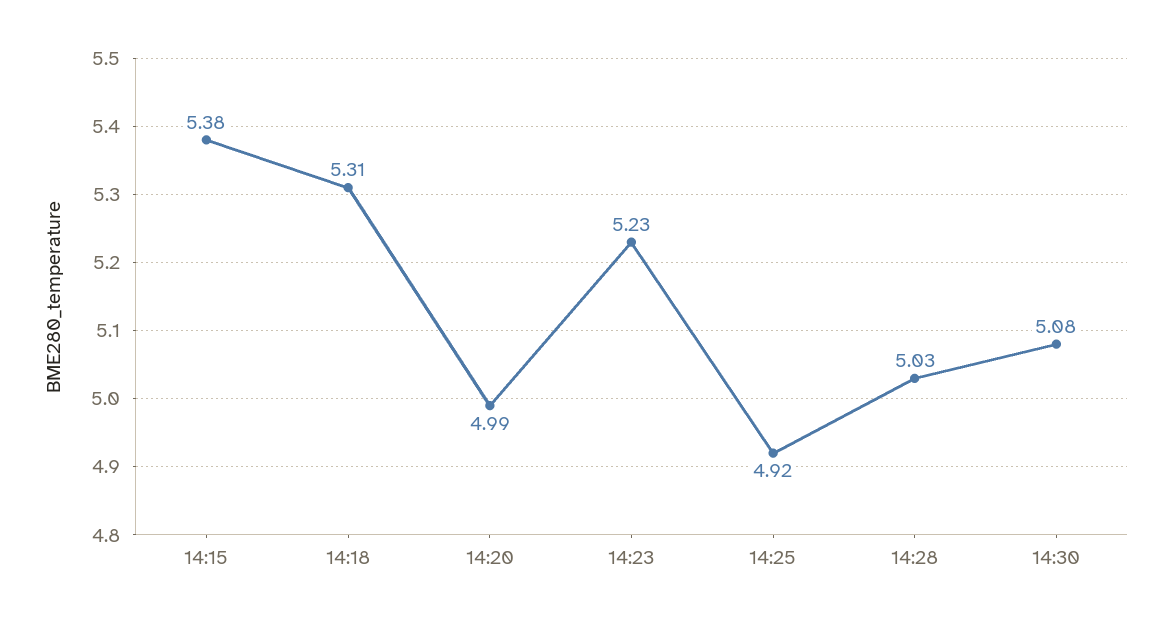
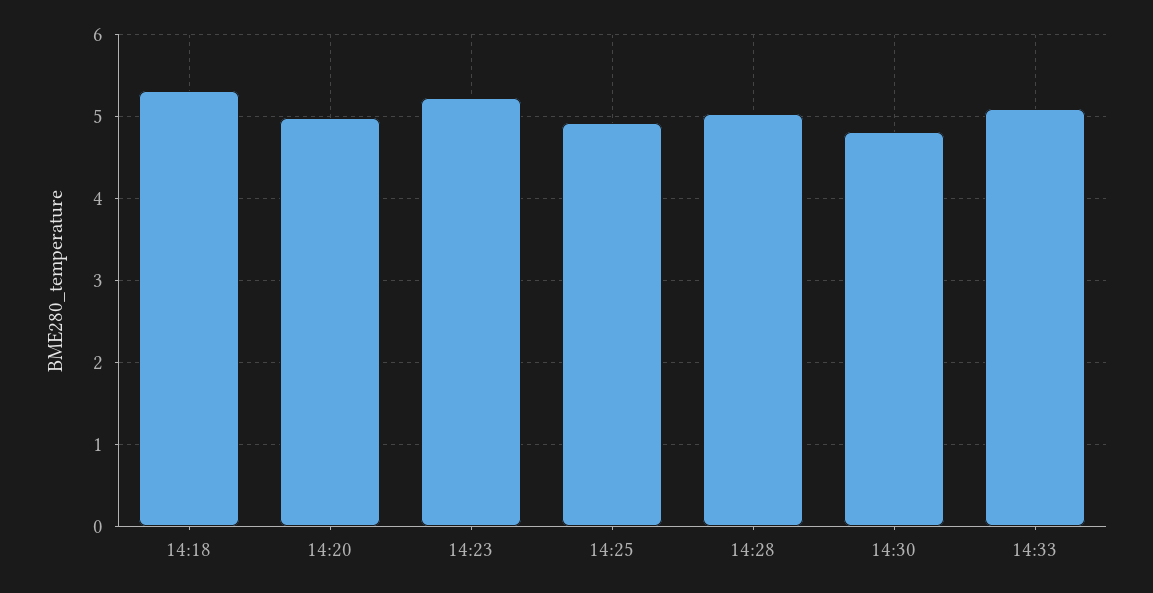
14:15: 5.38 -> none
14:30: 5.08 -> 4.8
14:33: none -> 5.1

